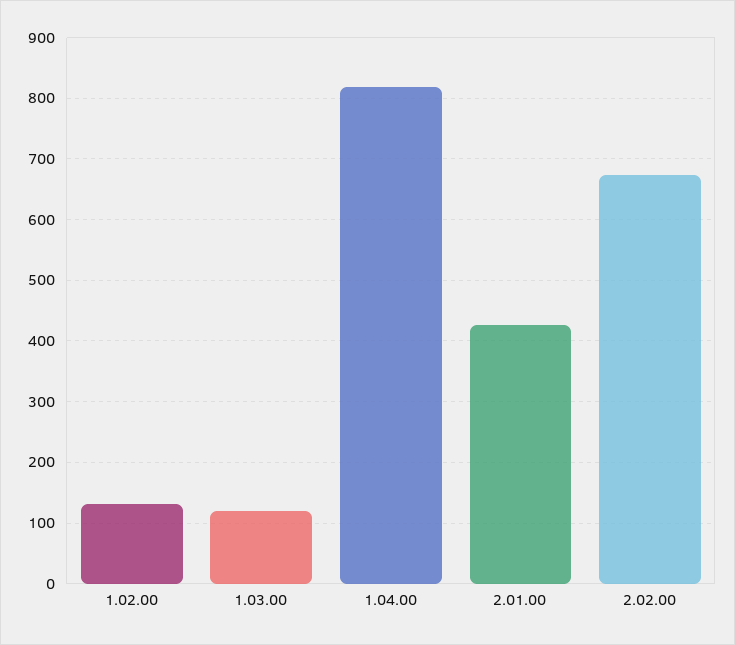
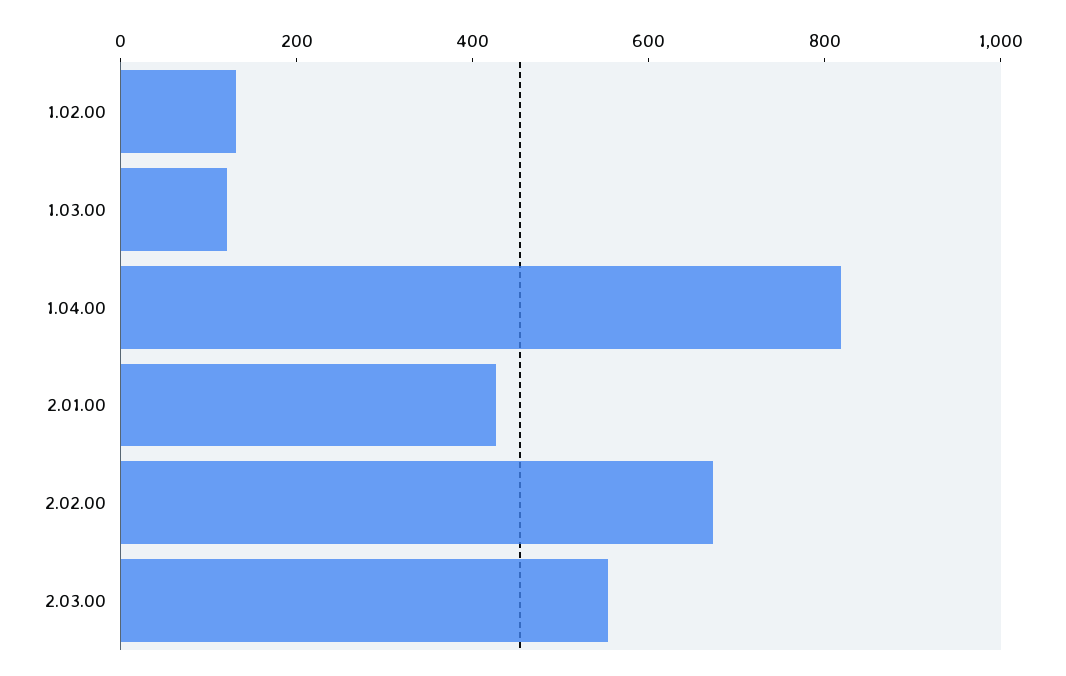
2.03.00: none -> 550

